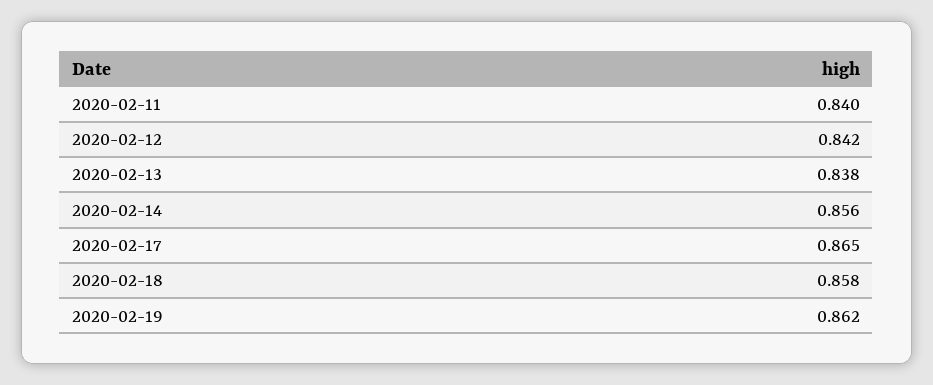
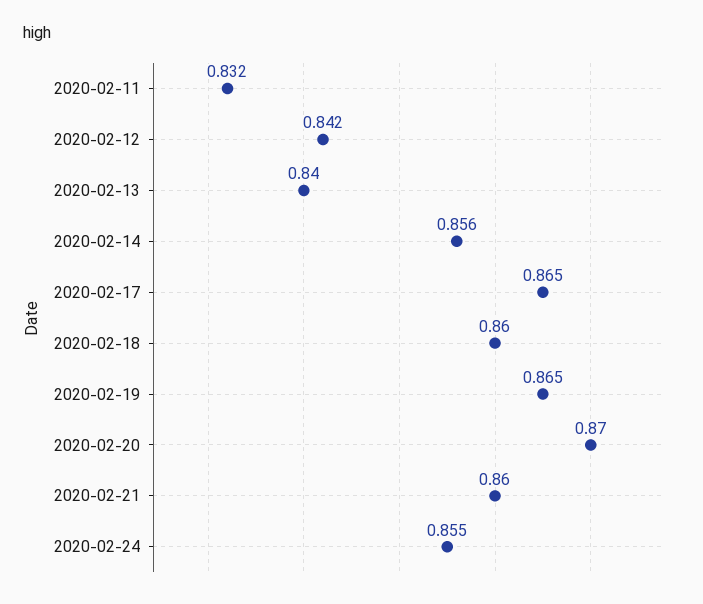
2020-02-11: 0.84 -> 0.832
2020-02-13: 0.838 -> 0.84
2020-02-18: 0.858 -> 0.86
2020-02-19: 0.862 -> 0.865
2020-02-20: none -> 0.87
2020-02-21: none -> 0.86
2020-02-24: none -> 0.855

